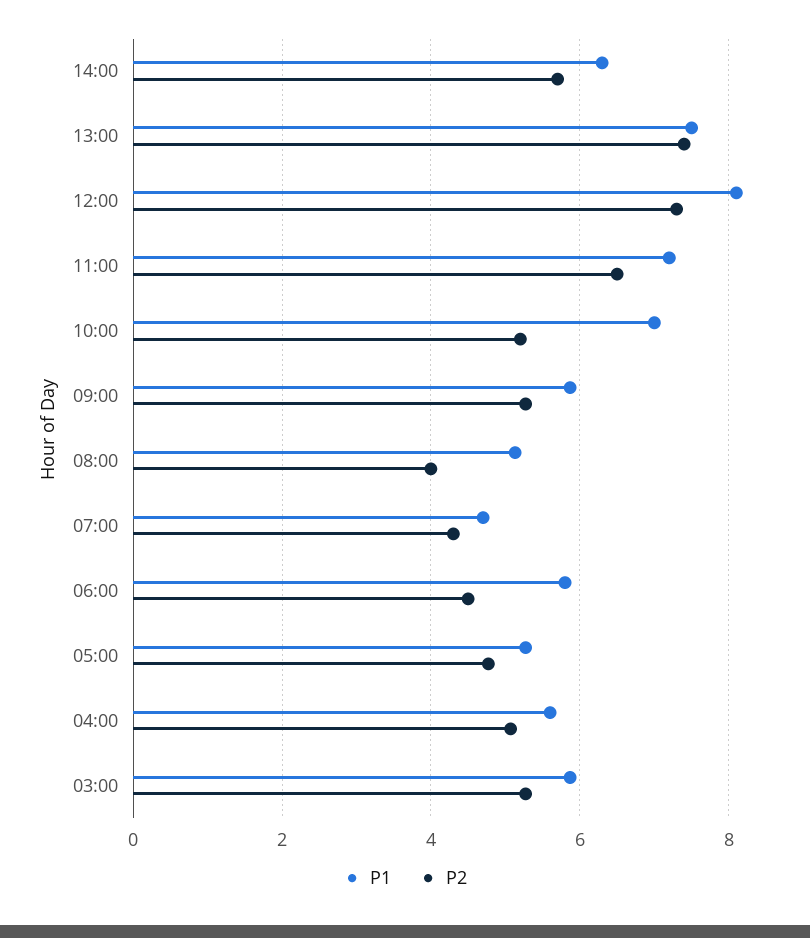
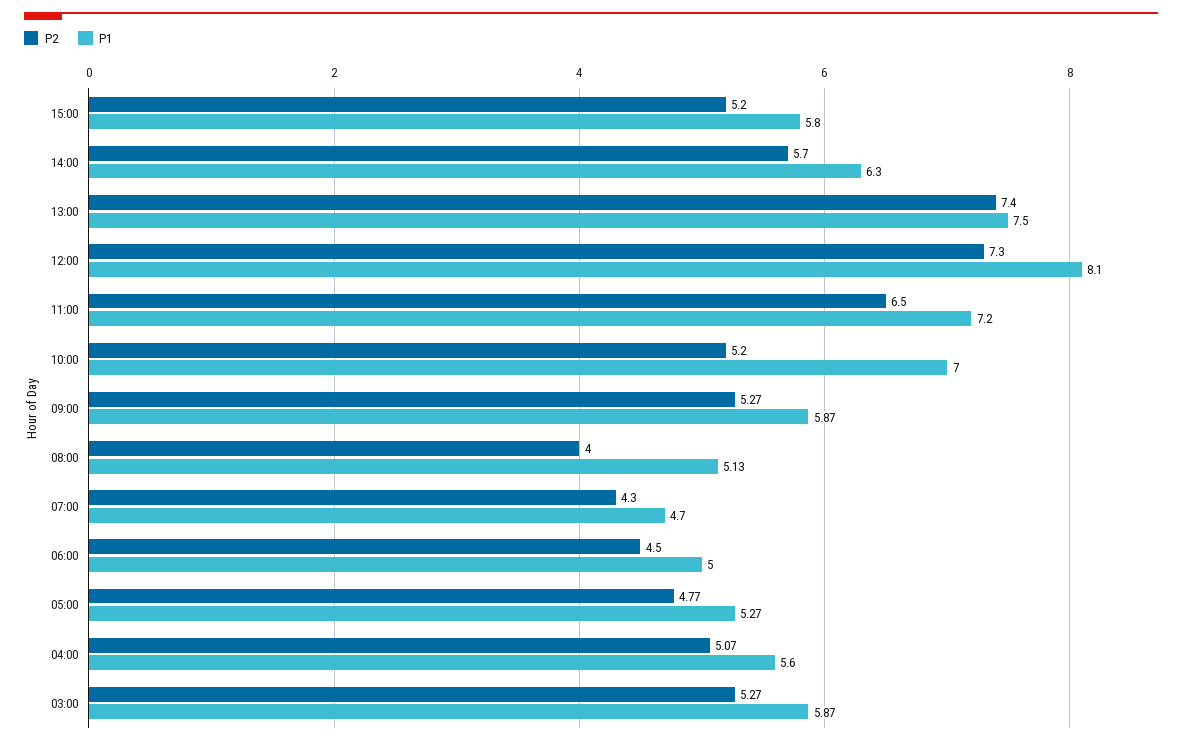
P1, 06:00: 5.8 -> 5
P2, 15:00: none -> 5.2
P1, 15:00: none -> 5.8

